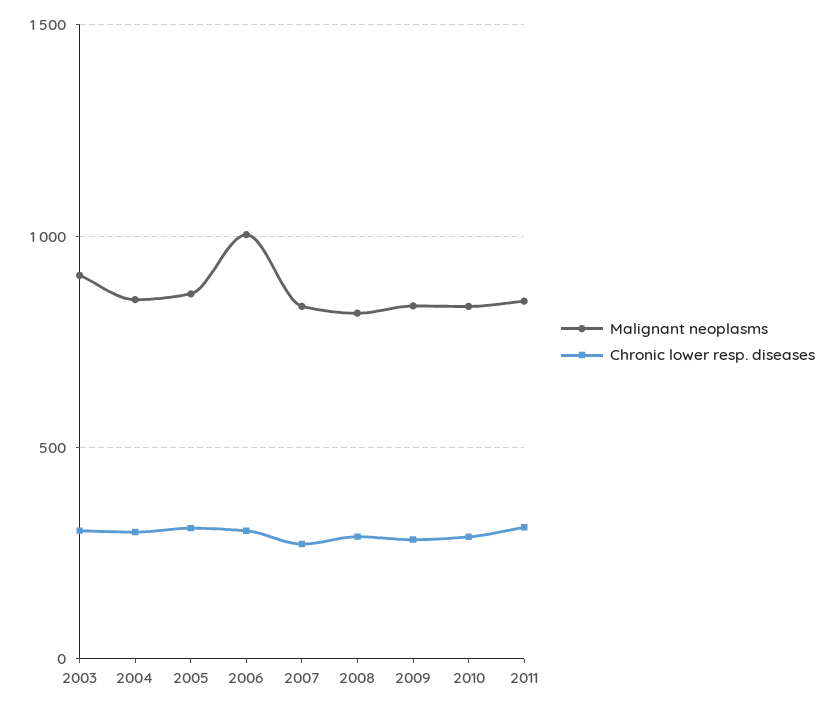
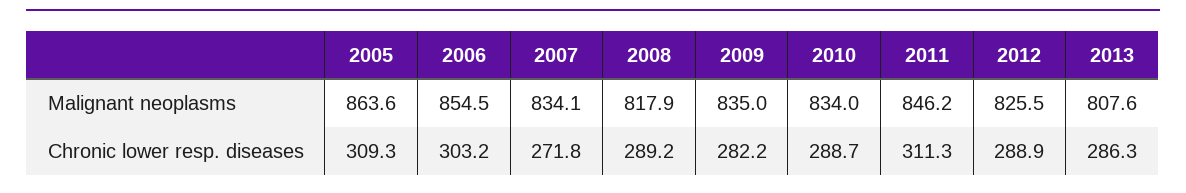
Malignant neoplasms, 2003: 900 -> none
Chronic lower resp. diseases, 2003: 300 -> none
Malignant neoplasms, 2004: 850 -> none
Chronic lower resp. diseases, 2004: 300 -> none
Malignant neoplasms, 2006: 1000 -> 854.5
Malignant neoplasms, 2012: none -> 825.5
Malignant neoplasms, 2013: none -> 807.6
Chronic lower resp. diseases, 2012: none -> 288.9
Chronic lower resp. diseases, 2013: none -> 286.3

